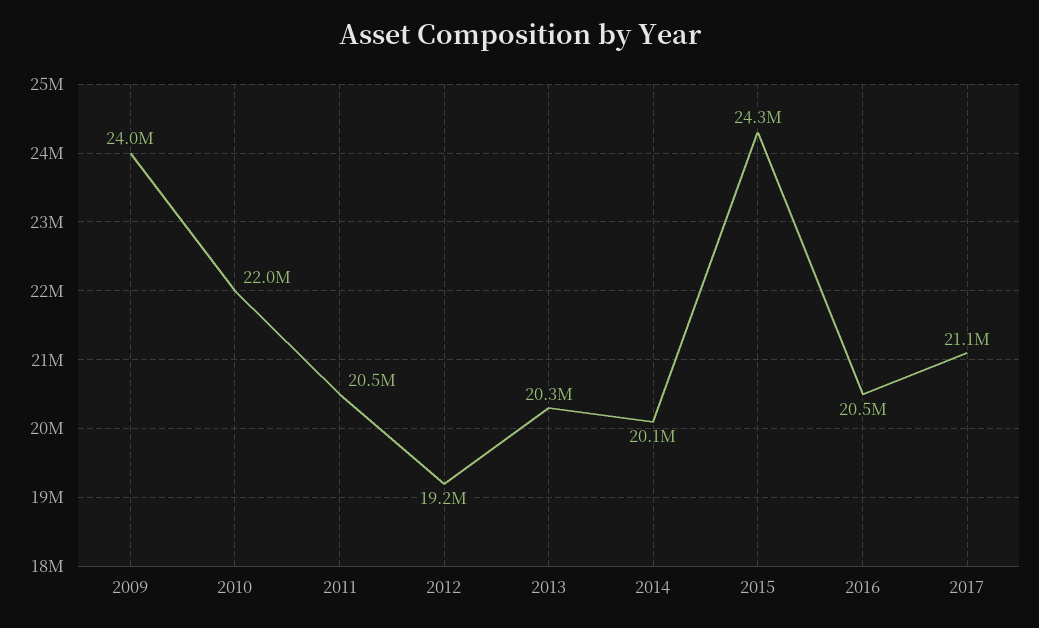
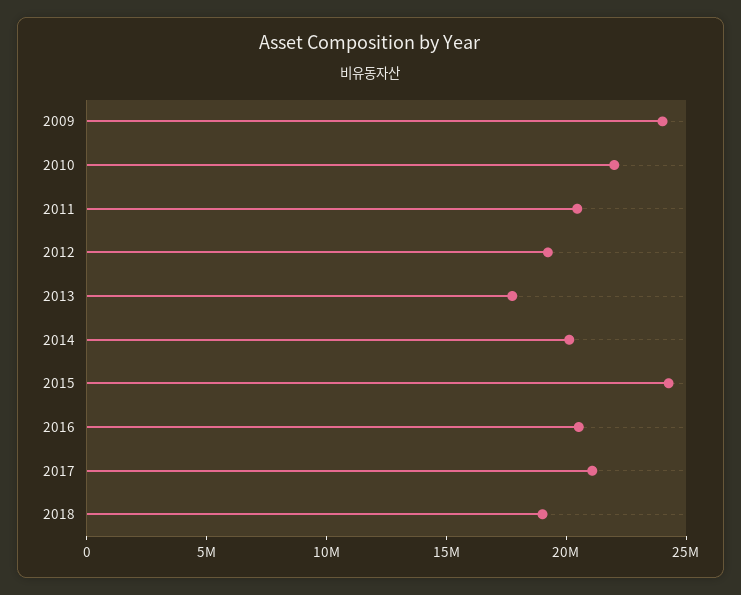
2013: 20300000 -> 18000000
2018: none -> 19000000

